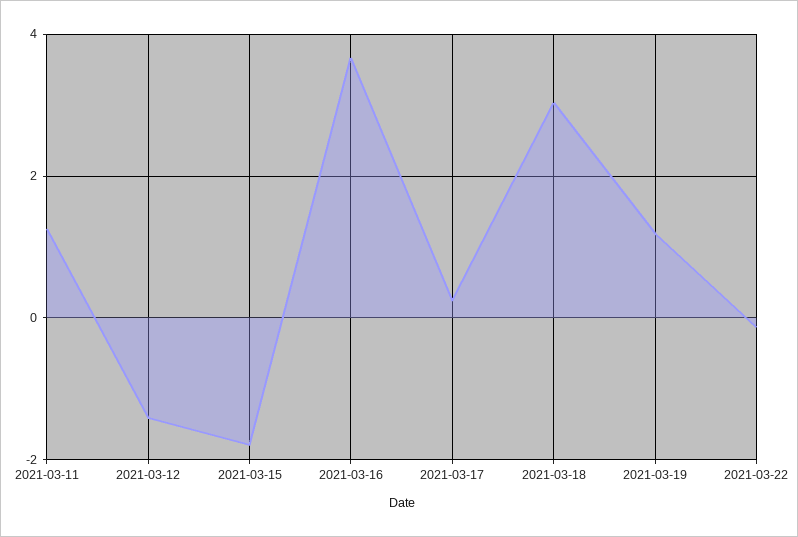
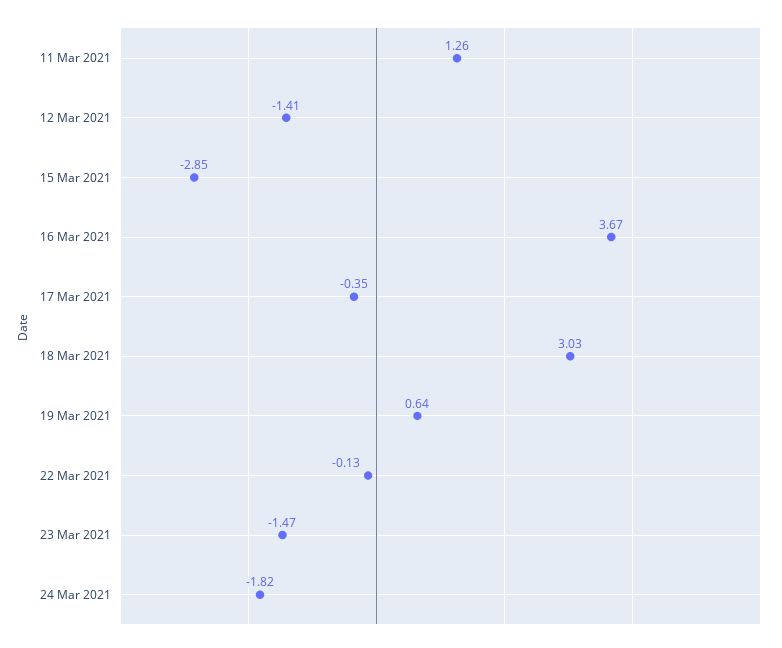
2021-03-15: -1.8 -> -2.85
2021-03-17: 0.2 -> -0.35
2021-03-19: 1.2 -> 0.64
23 Mar 2021: none -> -1.47
24 Mar 2021: none -> -1.82

